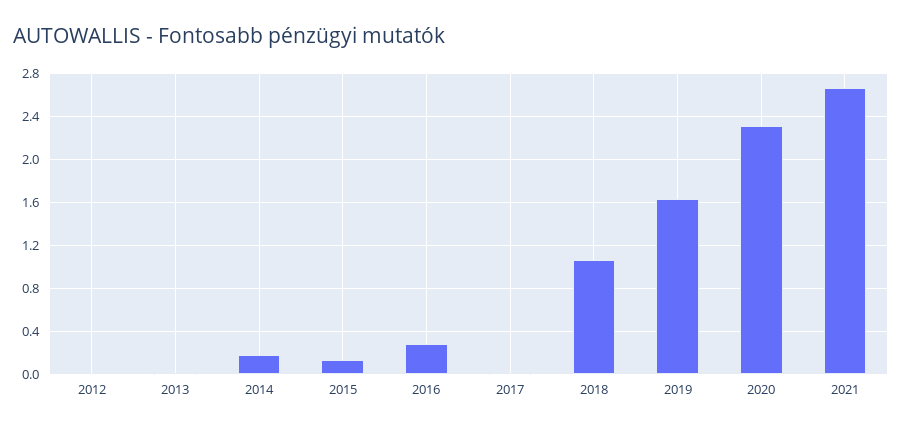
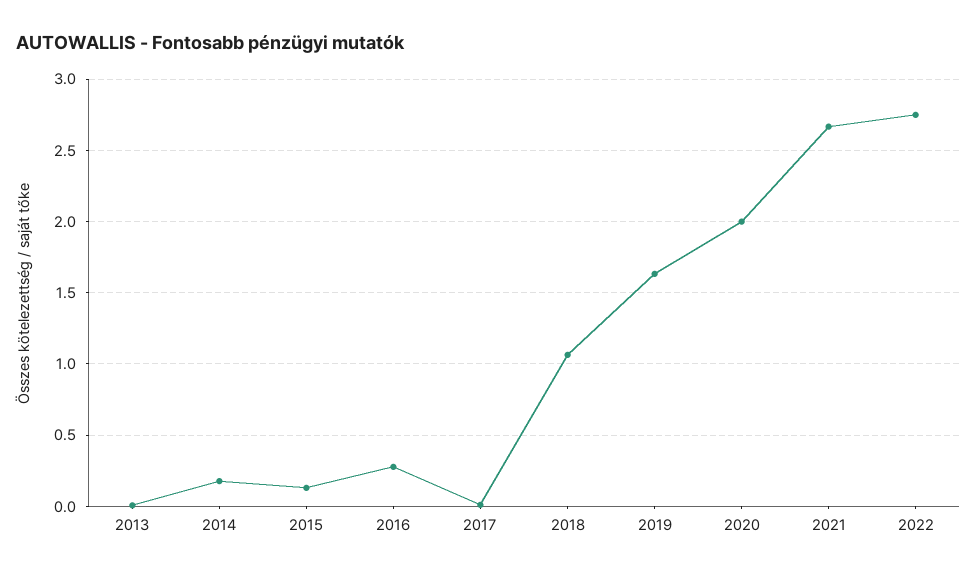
2012: 0 -> none
2020: 2.3 -> 2
2022: none -> 2.75

